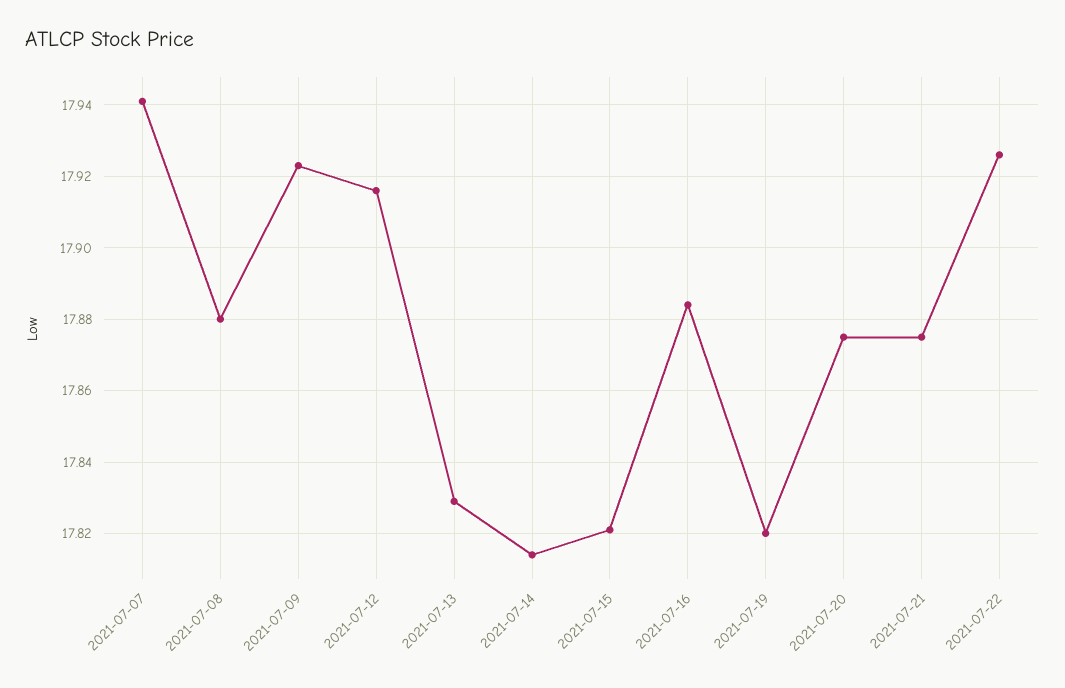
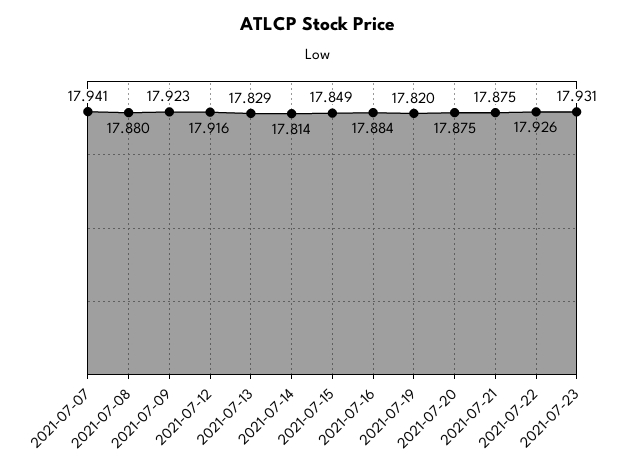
2021-07-15: 17.82 -> 17.849
2021-07-23: none -> 17.931

